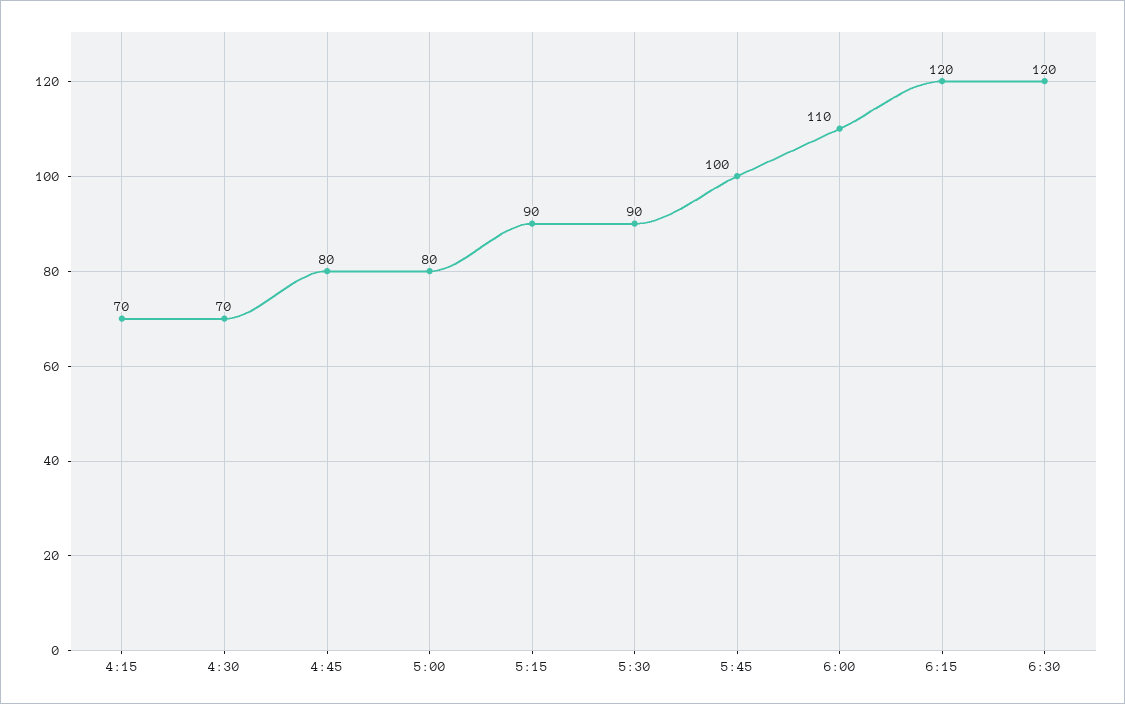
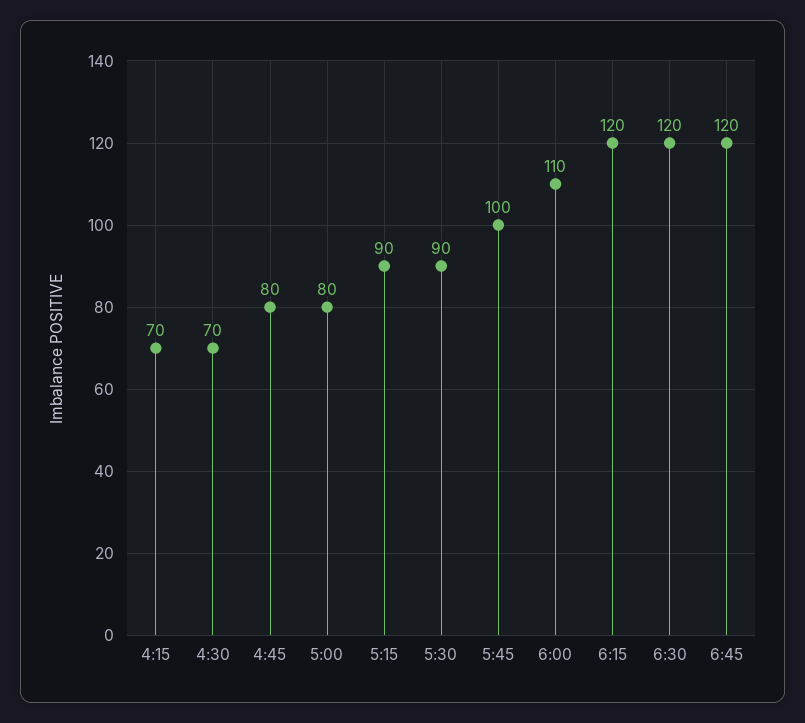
6:45: none -> 120

